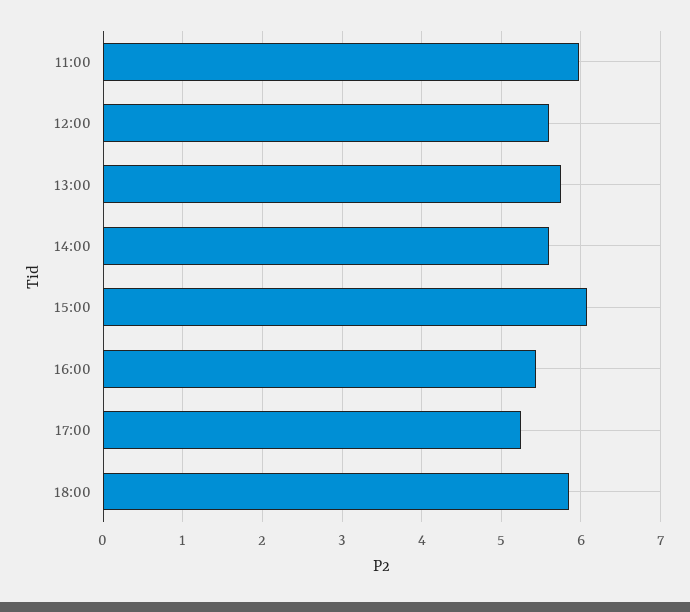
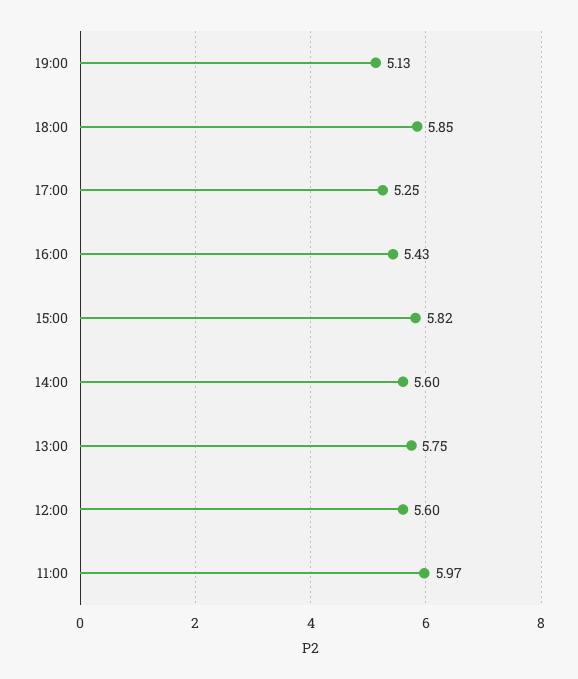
15:00: 6.1 -> 5.82
19:00: none -> 5.13

